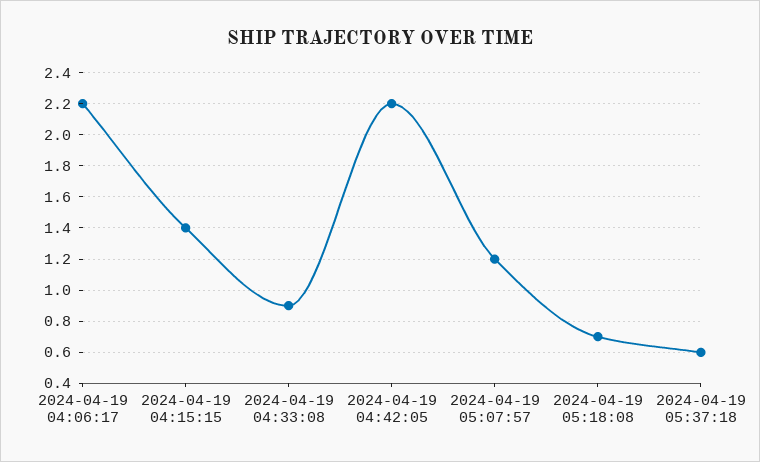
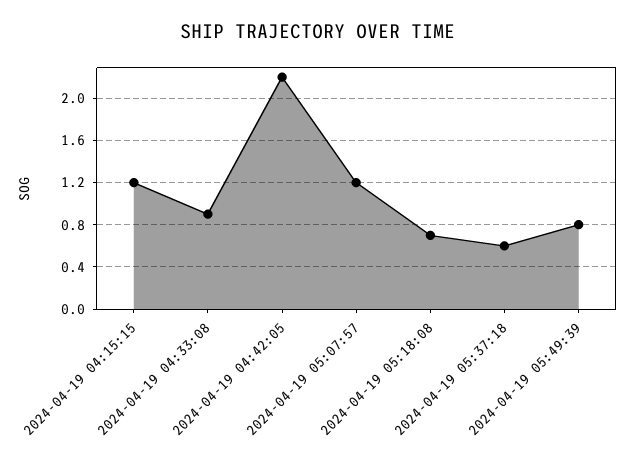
2024-04-19 04:06:17: 2.2 -> none
2024-04-19 04:15:15: 1.4 -> 1.2
2024-04-19 05:49:39: none -> 0.8

